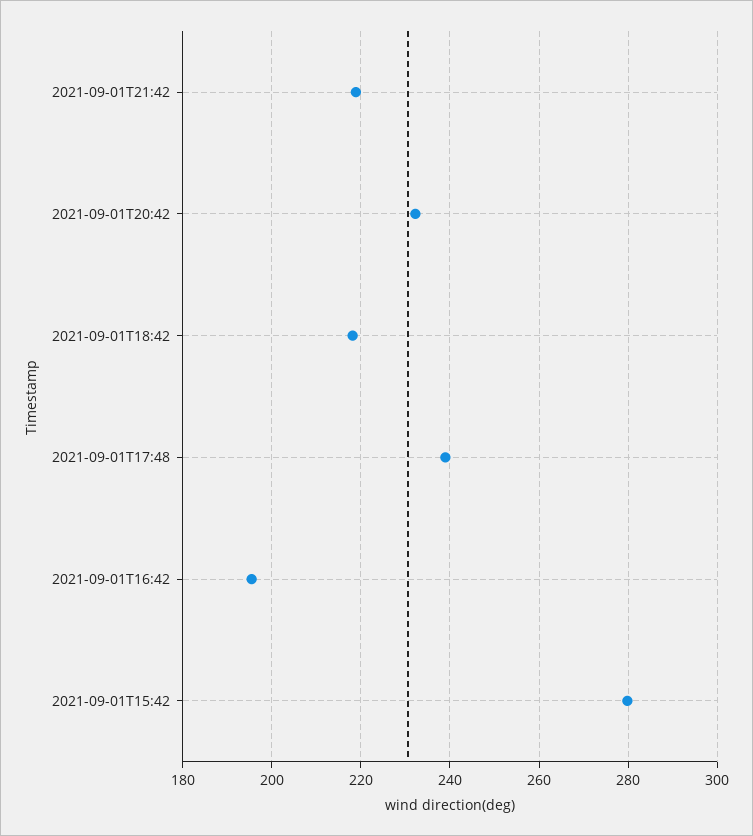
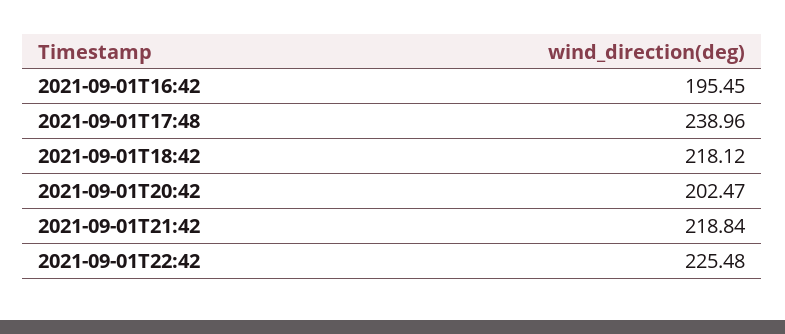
2021-09-01T20:42: 232 -> 202.47
2021-09-01T15:42: 280 -> none
2021-09-01T22:42: none -> 225.48

